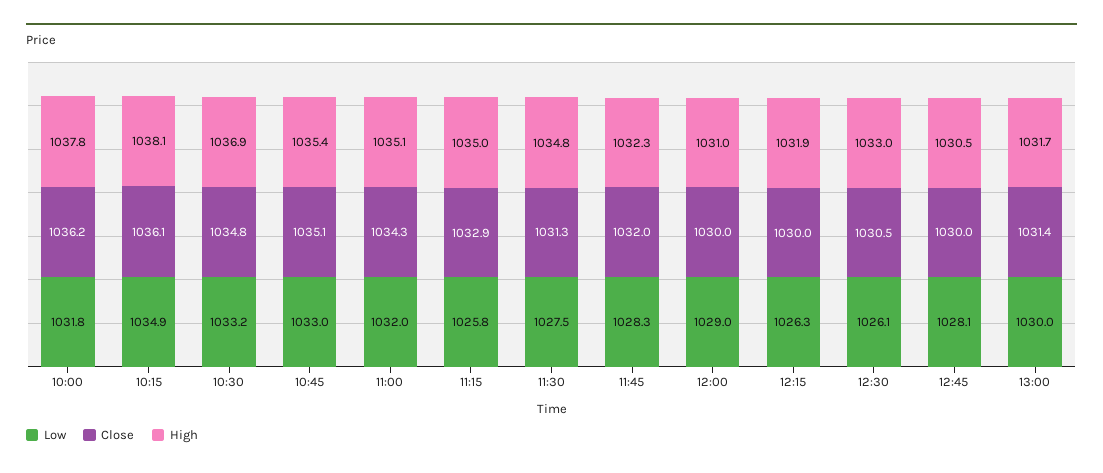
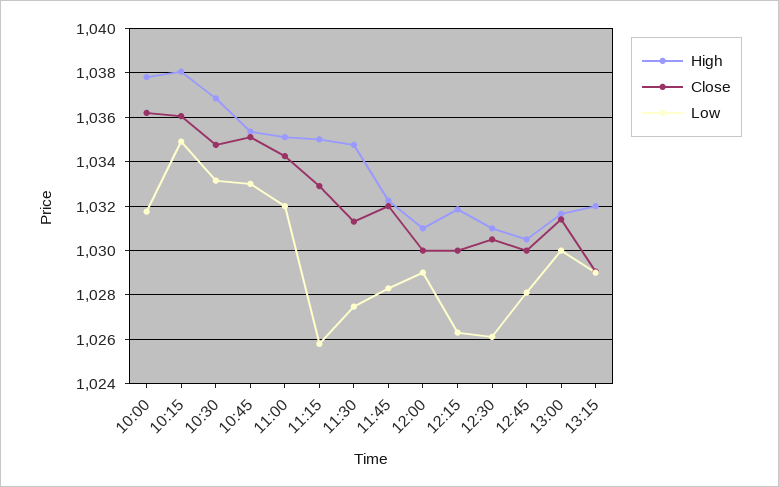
High, 12:30: 1033 -> 1031
High, 13:15: none -> 1032
Close, 13:15: none -> 1029
Low, 13:15: none -> 1029

